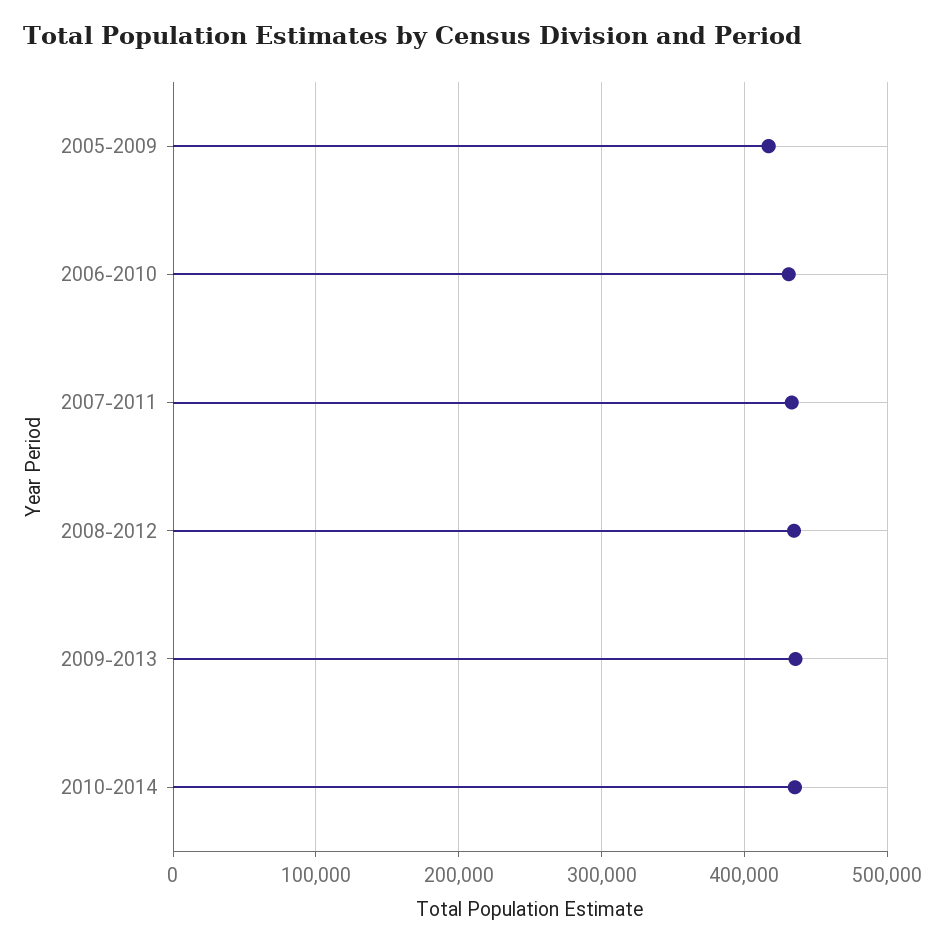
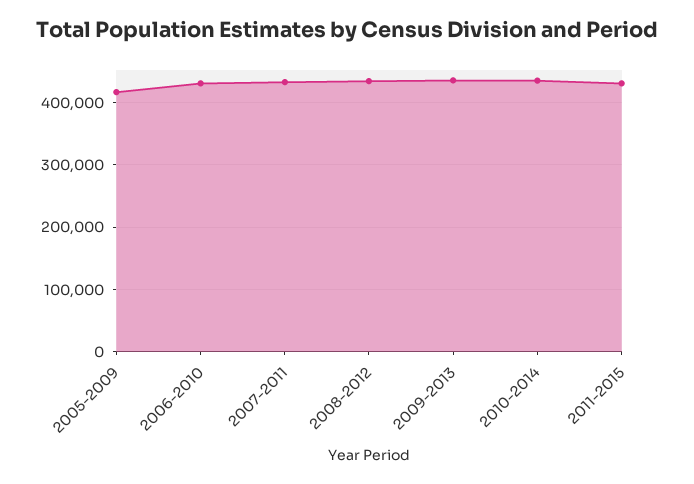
2011-2015: none -> 430000

